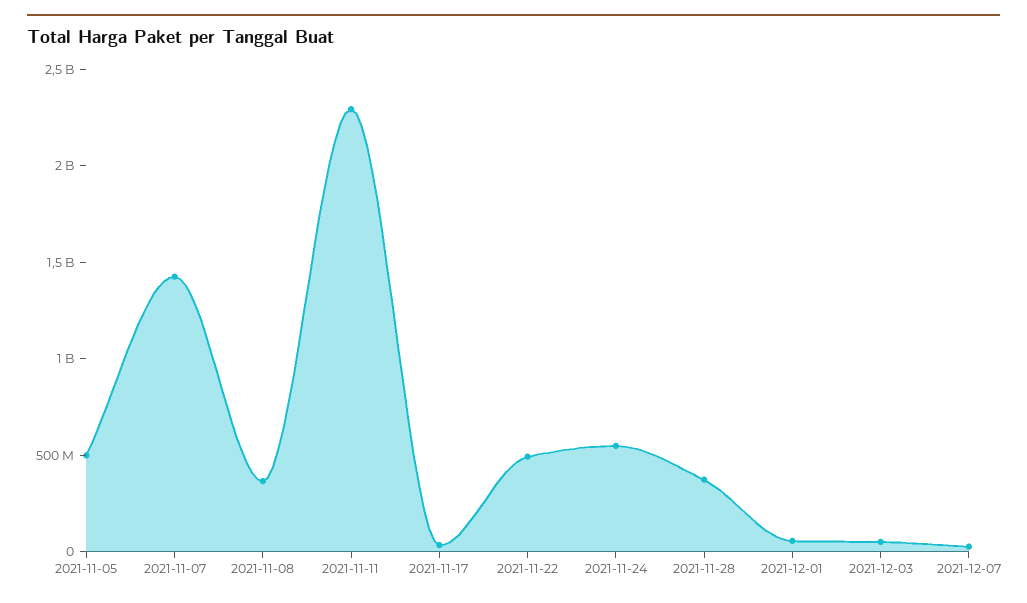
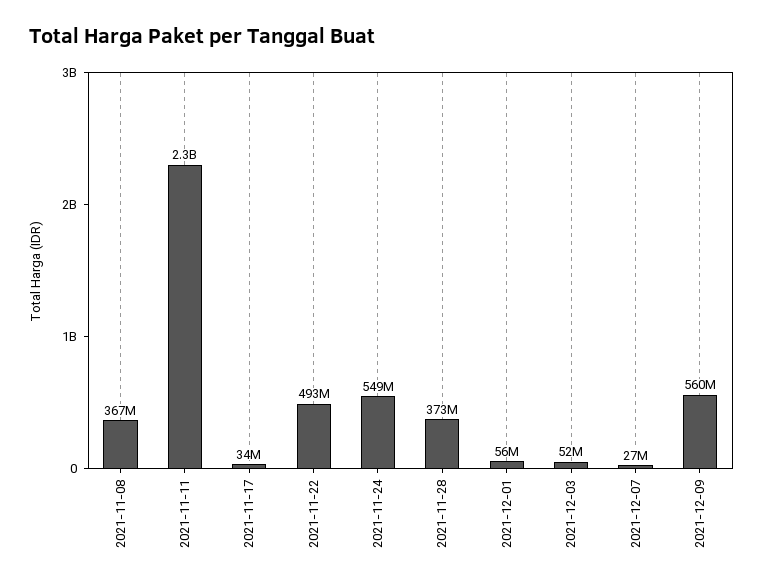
2021-11-05: 500000000 -> none
2021-11-07: 1400000000 -> none
2021-12-09: none -> 560000000

